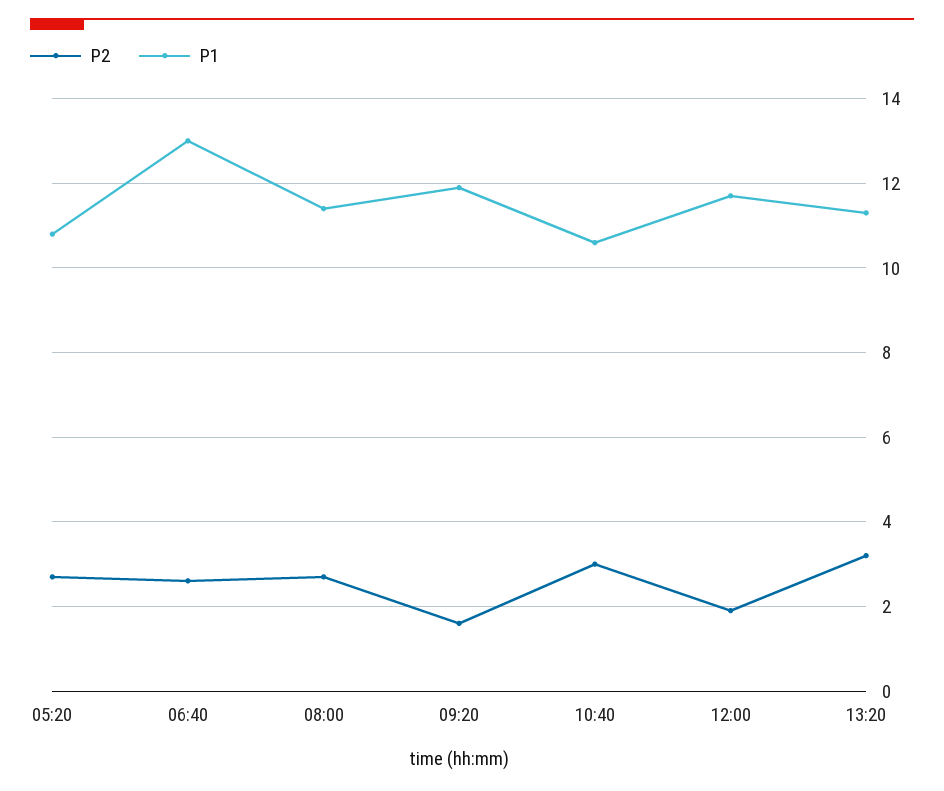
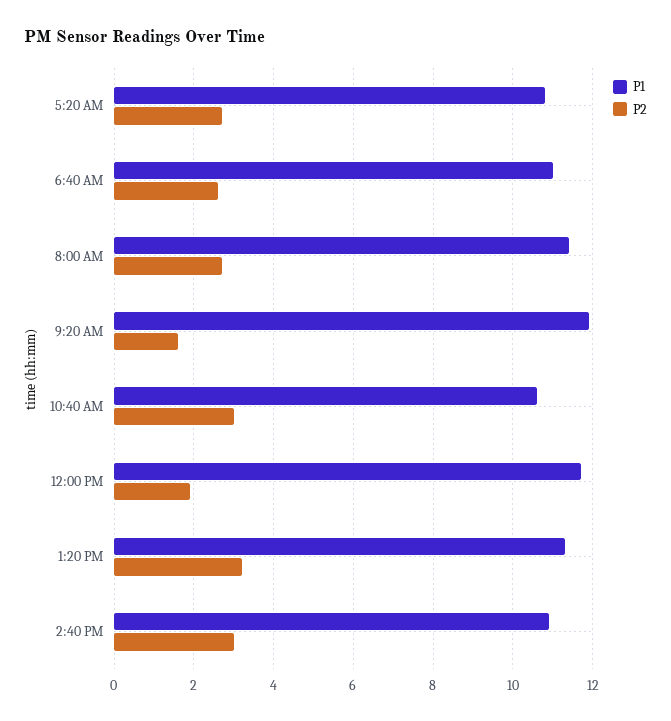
P1, 06:40: 13 -> 11
P1, 2:40 PM: none -> 11
P2, 2:40 PM: none -> 3

